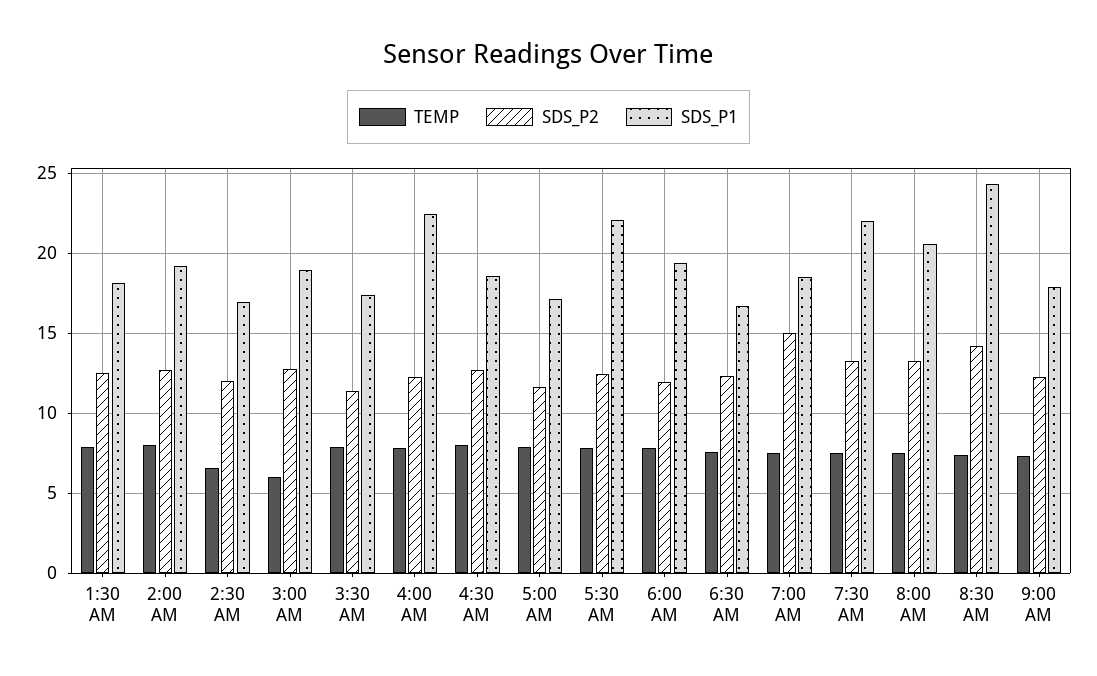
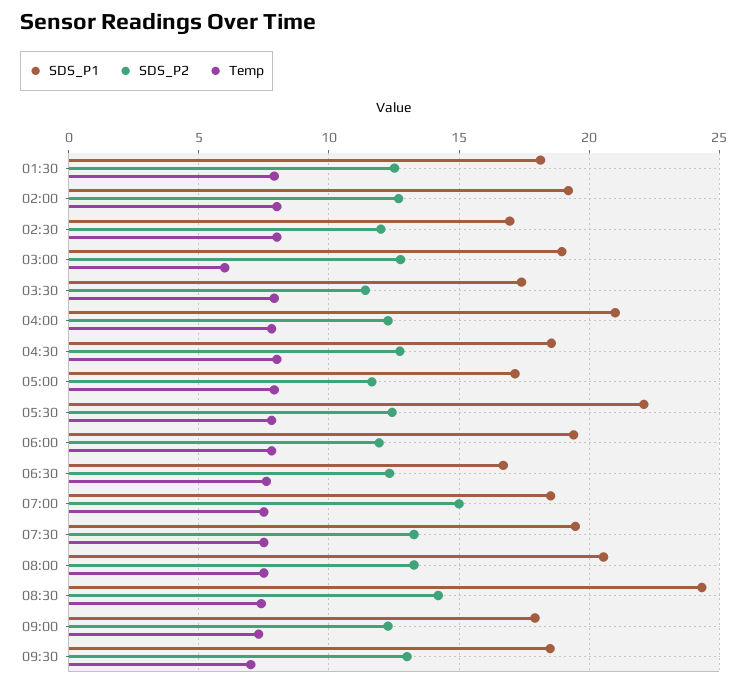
TEMP, 2:30 AM: 6.5 -> 8
SDS_P1, 4:00 AM: 22.5 -> 21
SDS_P1, 7:30 AM: 22 -> 19.5
SDS_P1, 09:30: none -> 18.5
SDS_P2, 09:30: none -> 13
TEMP, 09:30: none -> 7

